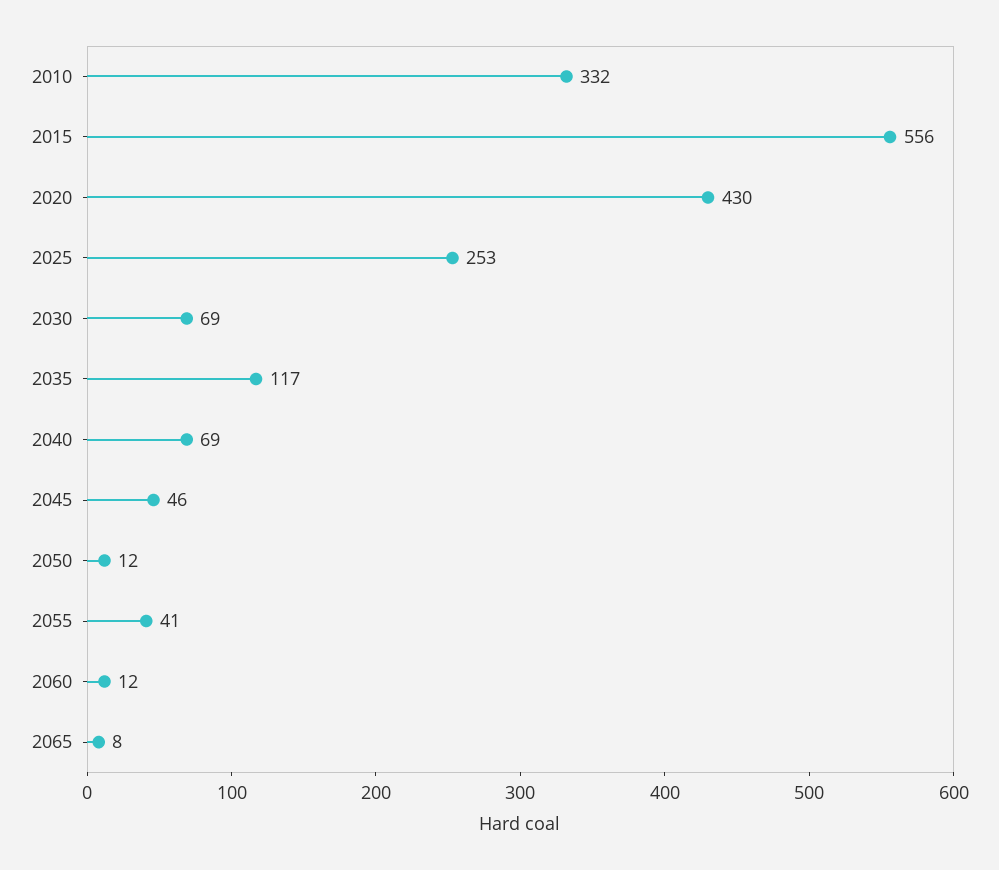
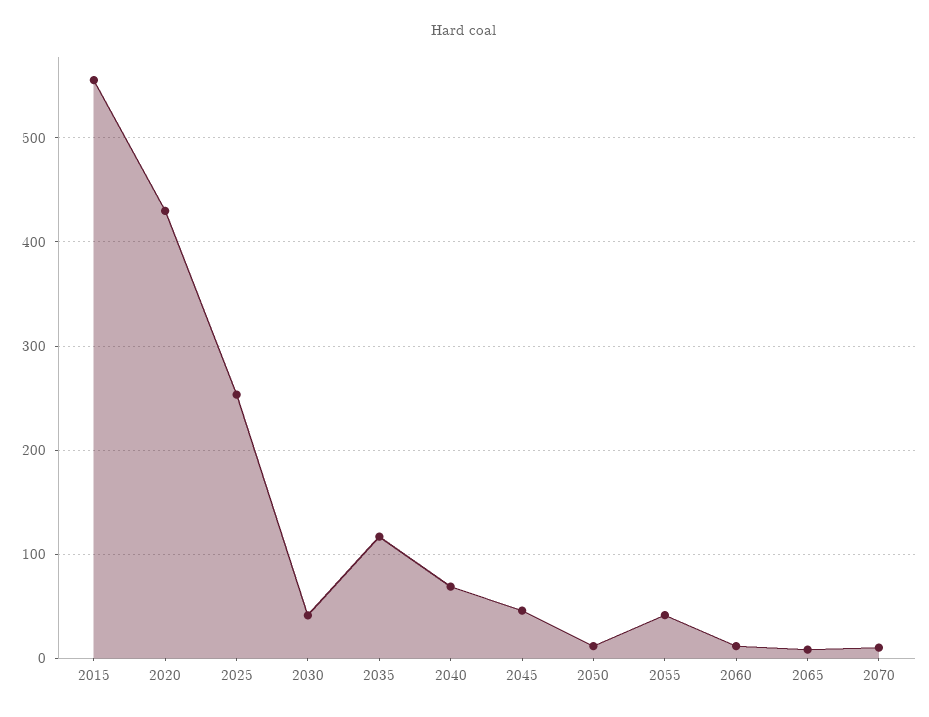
2010: 332 -> none
2030: 69 -> 40
2070: none -> 10

